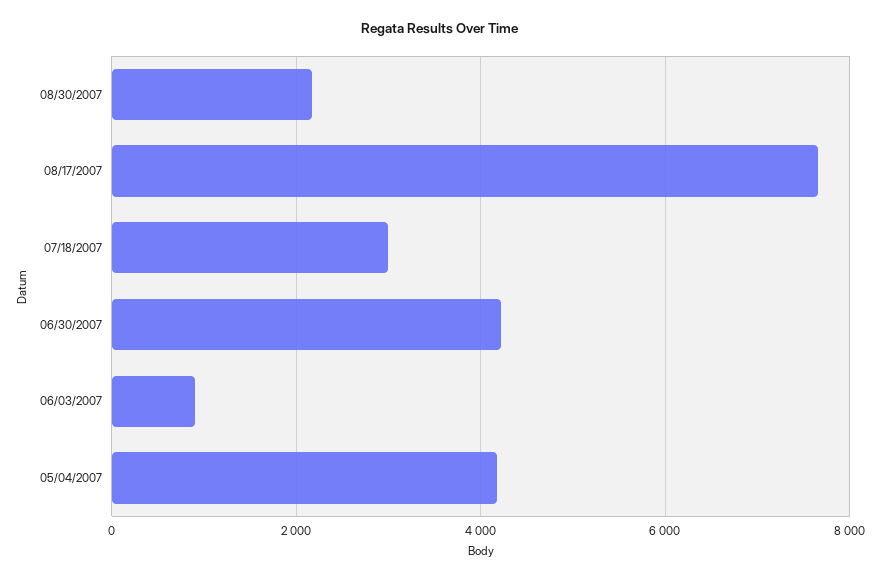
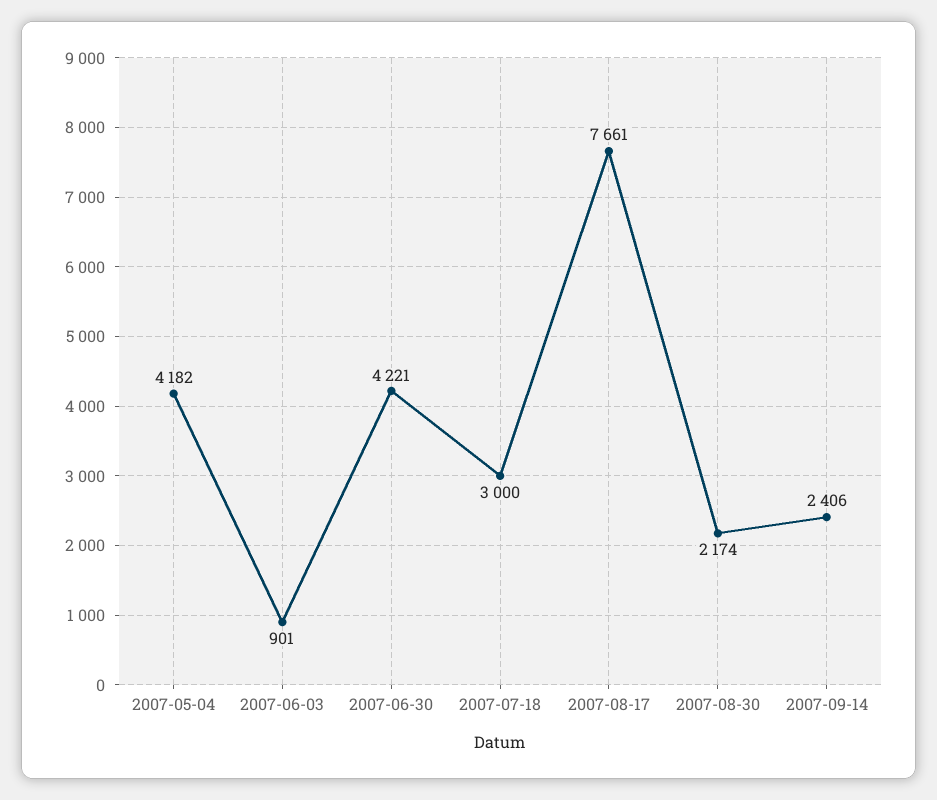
2007-09-14: none -> 2406

